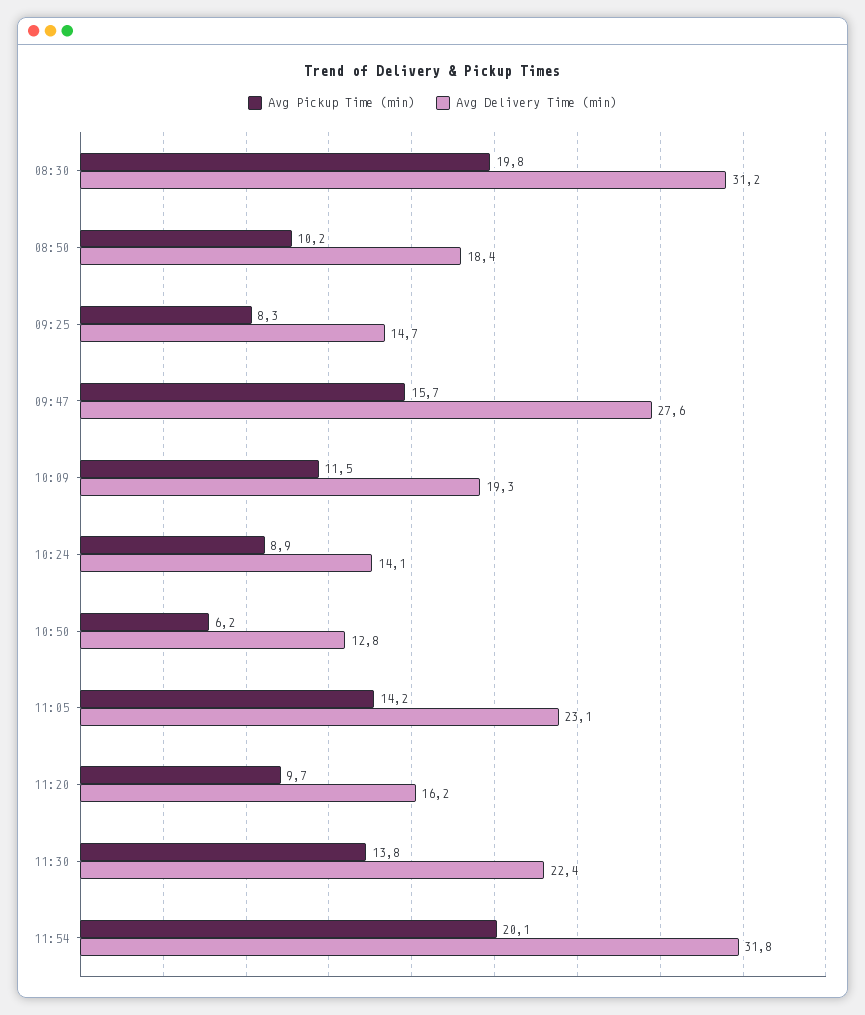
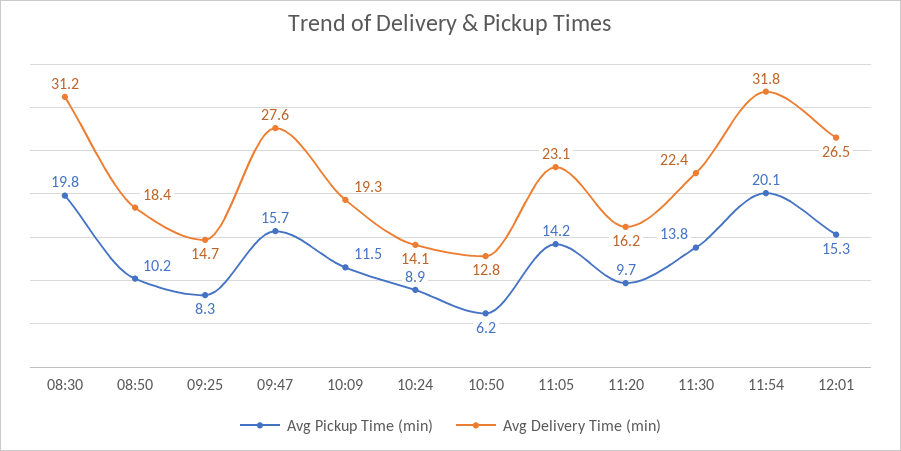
Avg Pickup Time (min), 12:01: none -> 15.3
Avg Delivery Time (min), 12:01: none -> 26.5

